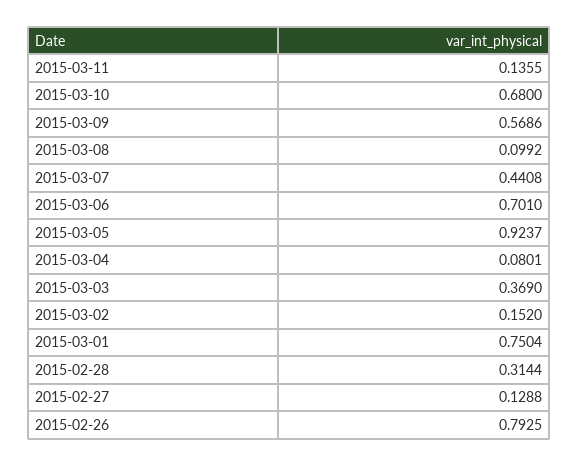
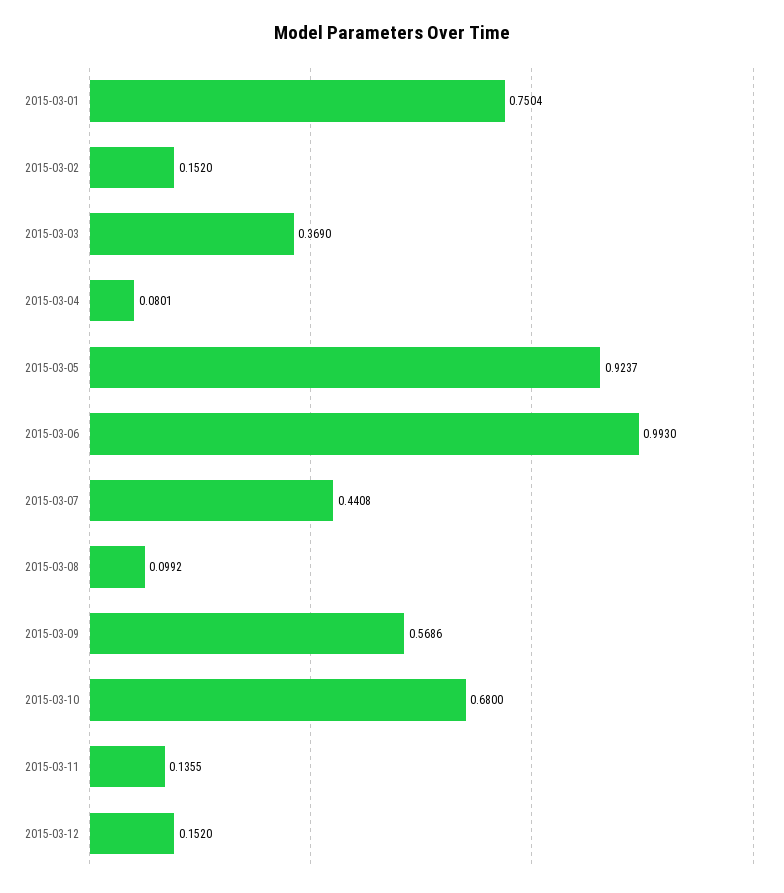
2015-03-06: 0.701 -> 0.993
2015-02-28: 0.3144 -> none
2015-02-27: 0.1288 -> none
2015-02-26: 0.7925 -> none
2015-03-12: none -> 0.152

